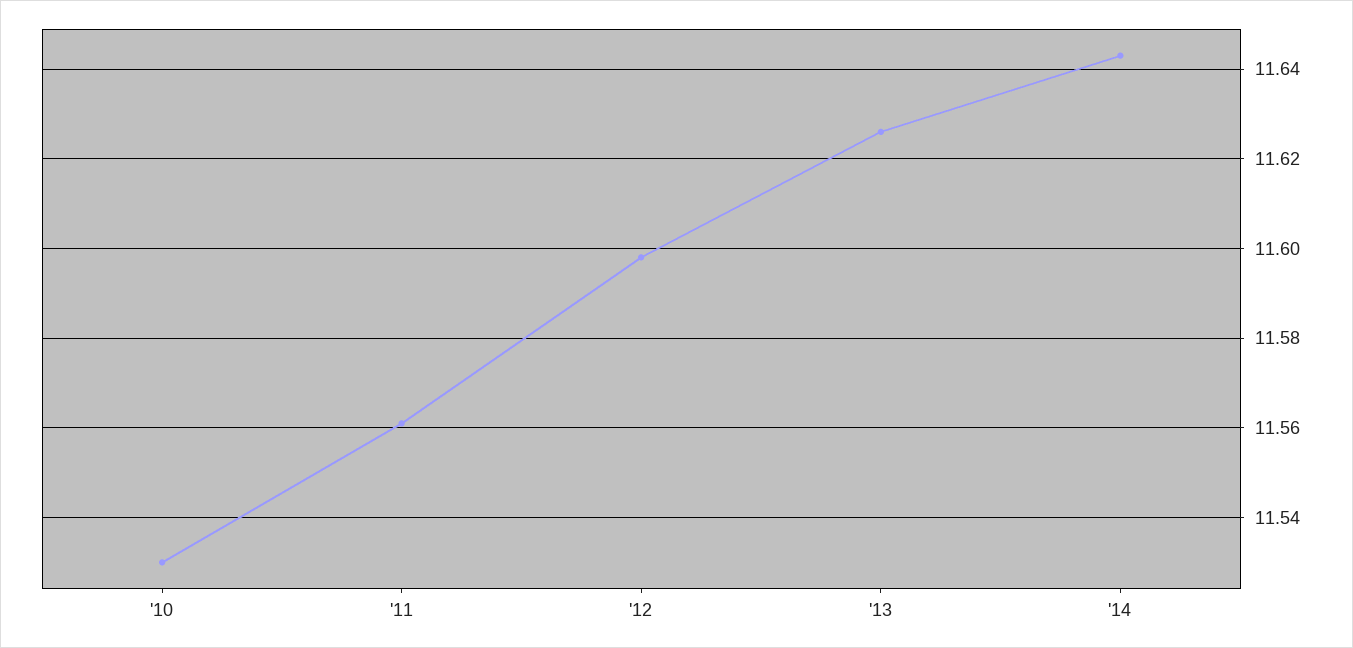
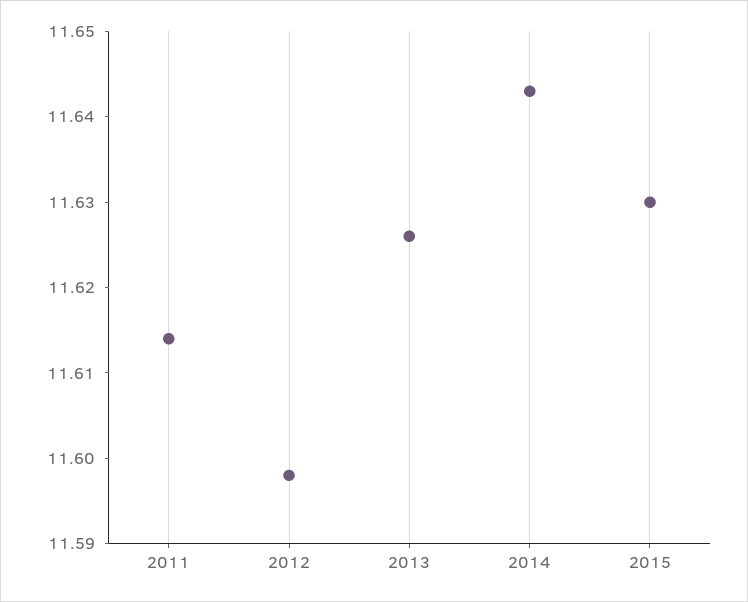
'10: 11.53 -> none
'11: 11.56 -> 11.614
2015: none -> 11.63

